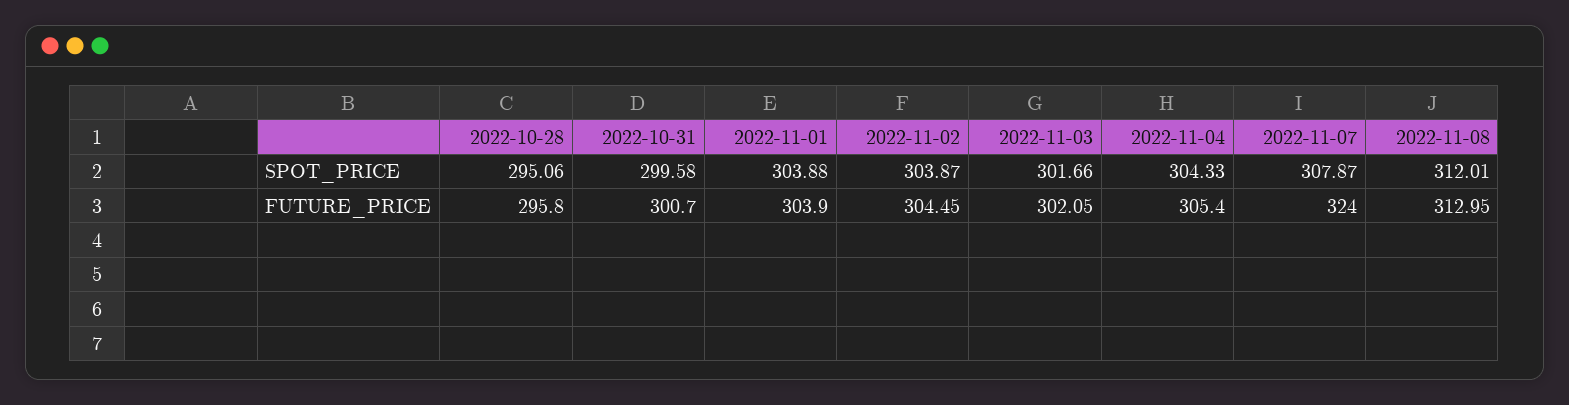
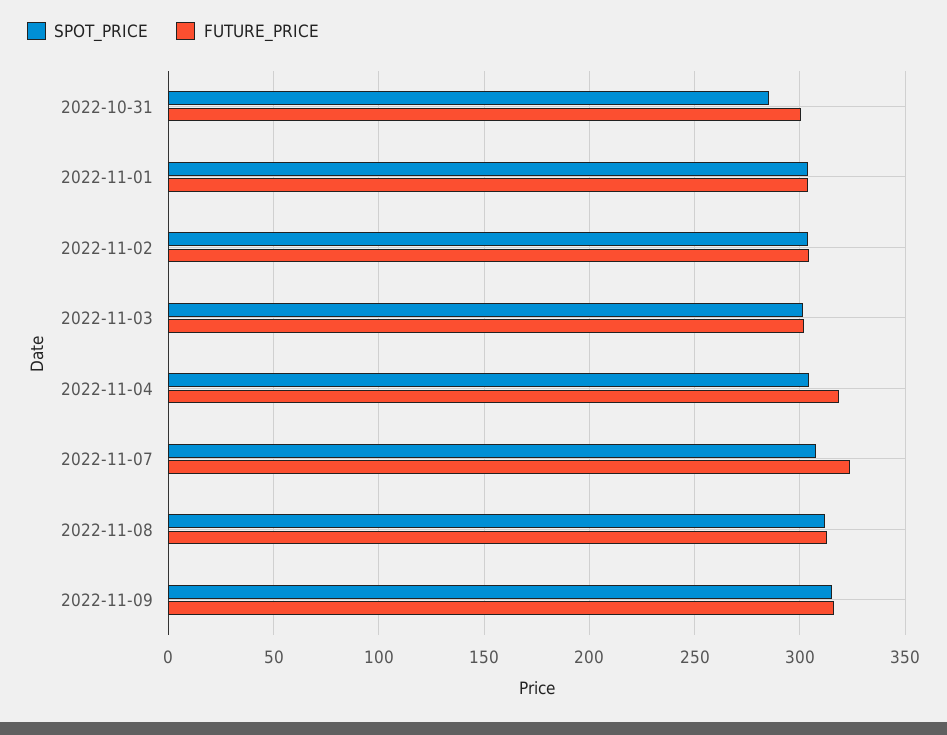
SPOT_PRICE, 2022-10-28: 295.06 -> none
SPOT_PRICE, 2022-10-31: 299.58 -> 285
FUTURE_PRICE, 2022-10-28: 295.8 -> none
FUTURE_PRICE, 2022-11-04: 305.4 -> 320
SPOT_PRICE, 2022-11-09: none -> 315
FUTURE_PRICE, 2022-11-09: none -> 315

